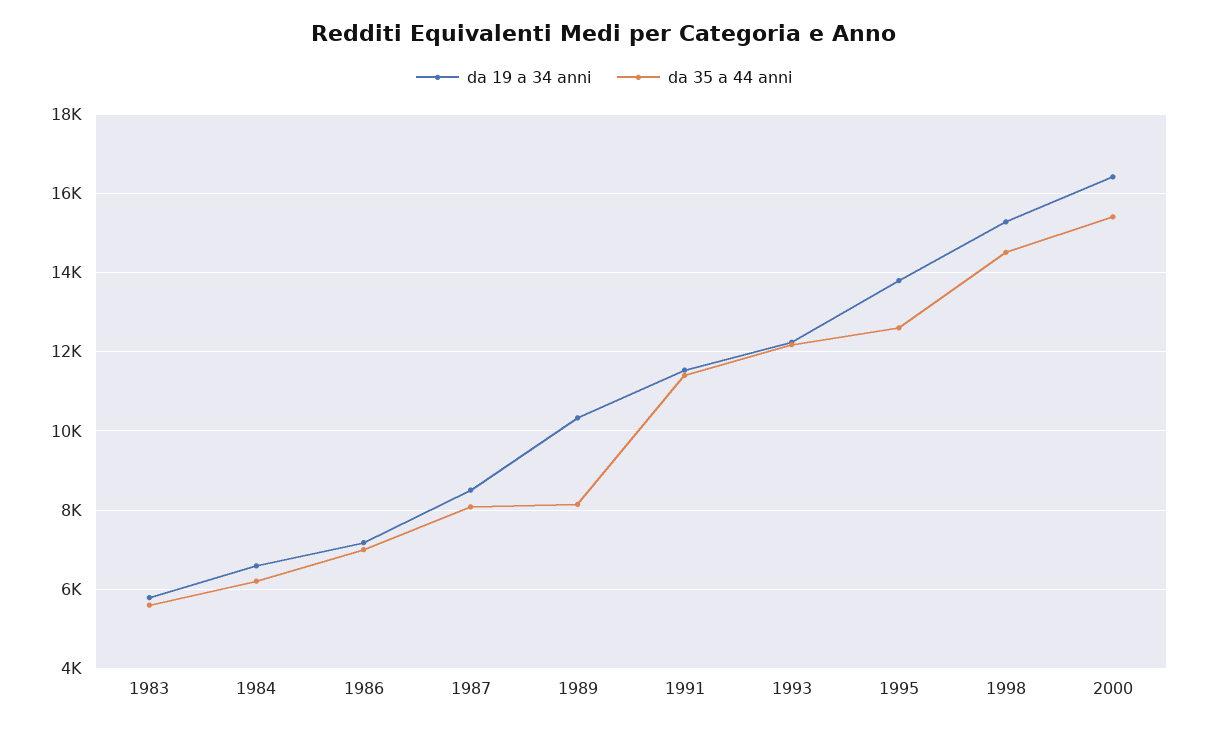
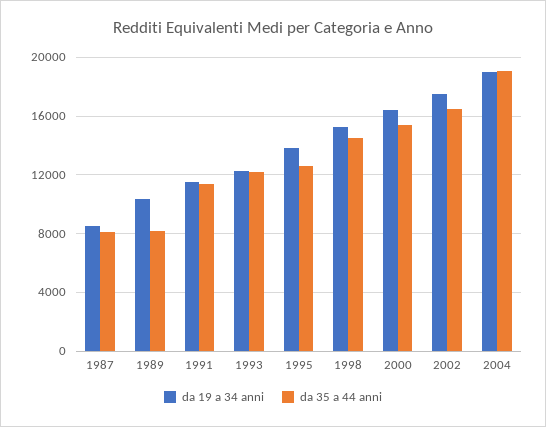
da 19 a 34 anni, 1983: 5800 -> none
da 35 a 44 anni, 1983: 5600 -> none
da 19 a 34 anni, 1984: 6600 -> none
da 35 a 44 anni, 1984: 6200 -> none
da 19 a 34 anni, 1986: 7200 -> none
da 35 a 44 anni, 1986: 7000 -> none
da 19 a 34 anni, 2002: none -> 17500
da 35 a 44 anni, 2002: none -> 16500
da 19 a 34 anni, 2004: none -> 19000
da 35 a 44 anni, 2004: none -> 19000

